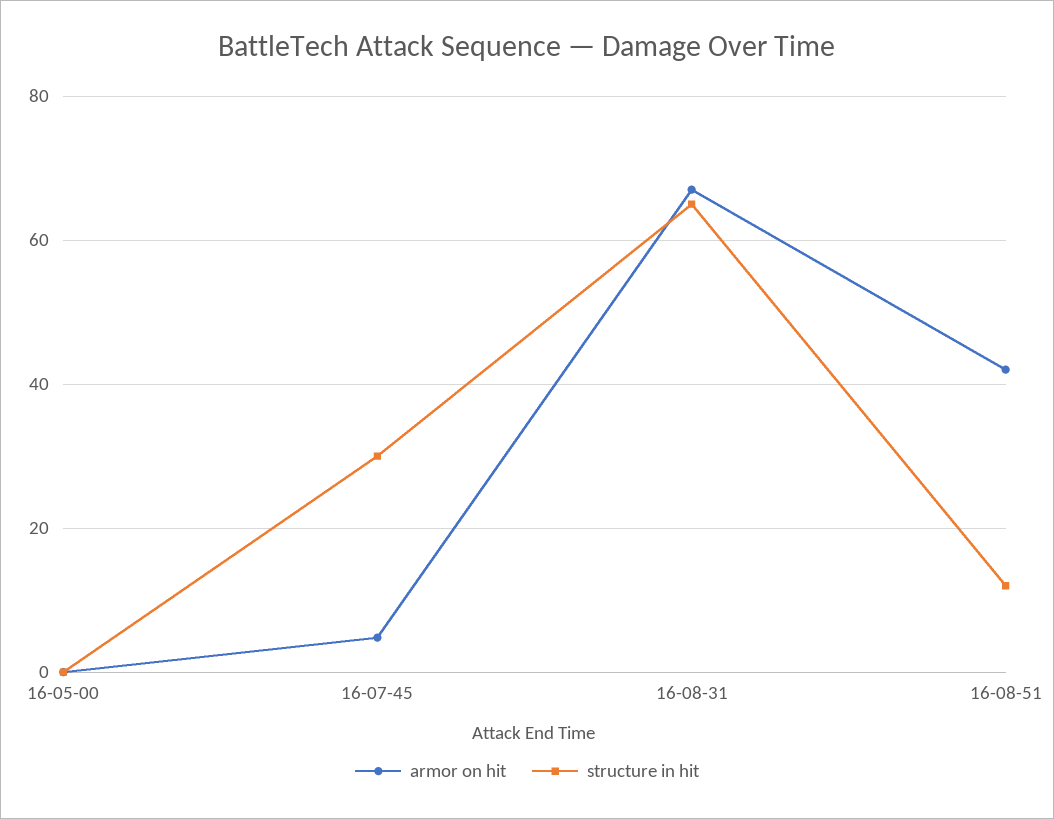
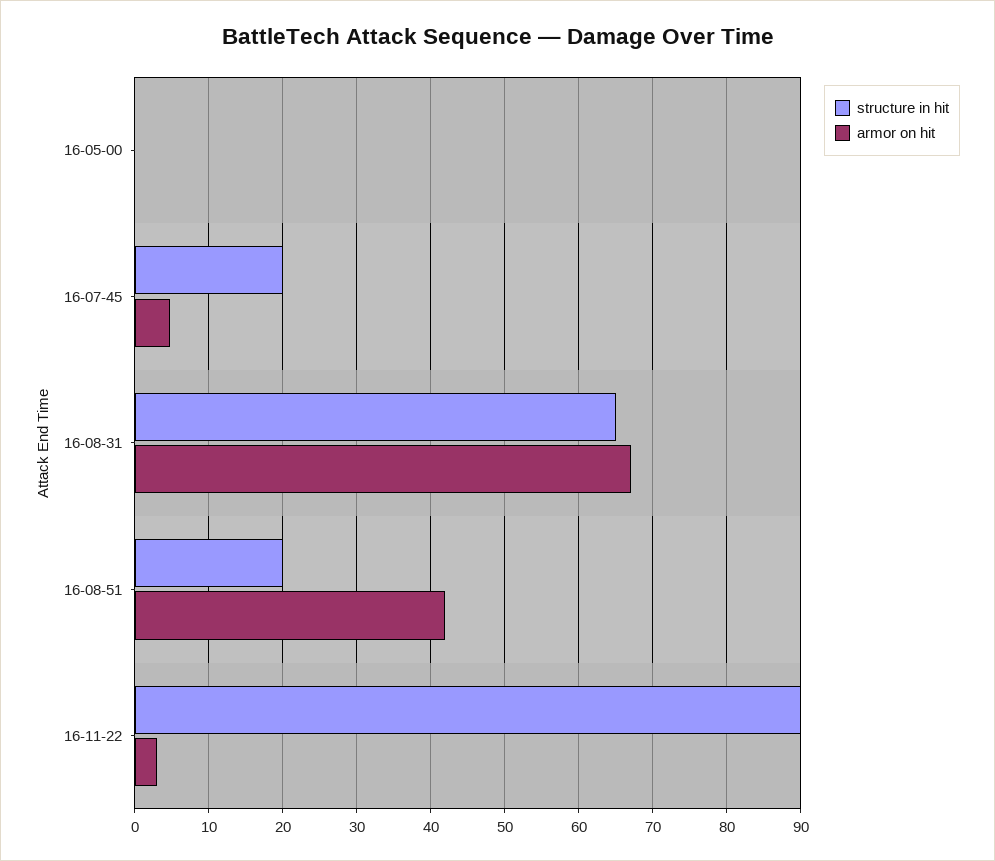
structure in hit, 16-07-45: 30 -> 20
structure in hit, 16-08-51: 12 -> 20
structure in hit, 16-11-22: none -> 90
armor on hit, 16-11-22: none -> 3

